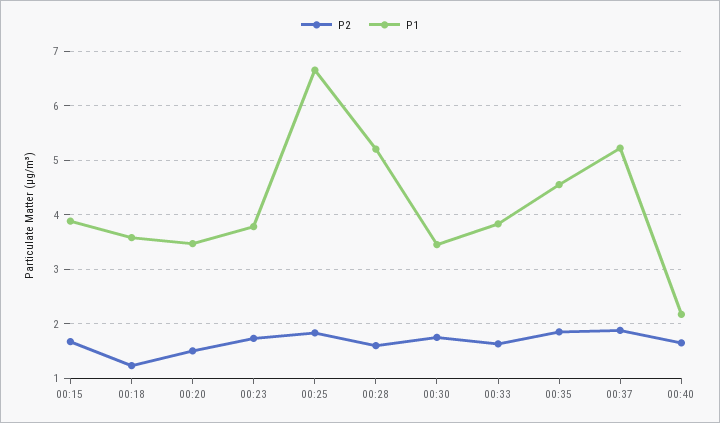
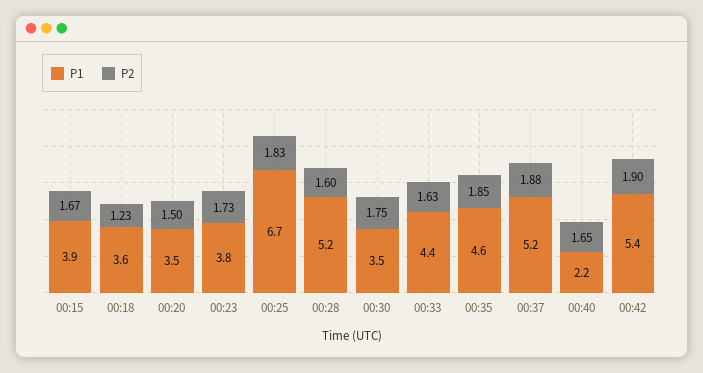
P1, 00:33: 3.8 -> 4.4
P1, 00:42: none -> 5.4
P2, 00:42: none -> 1.9

